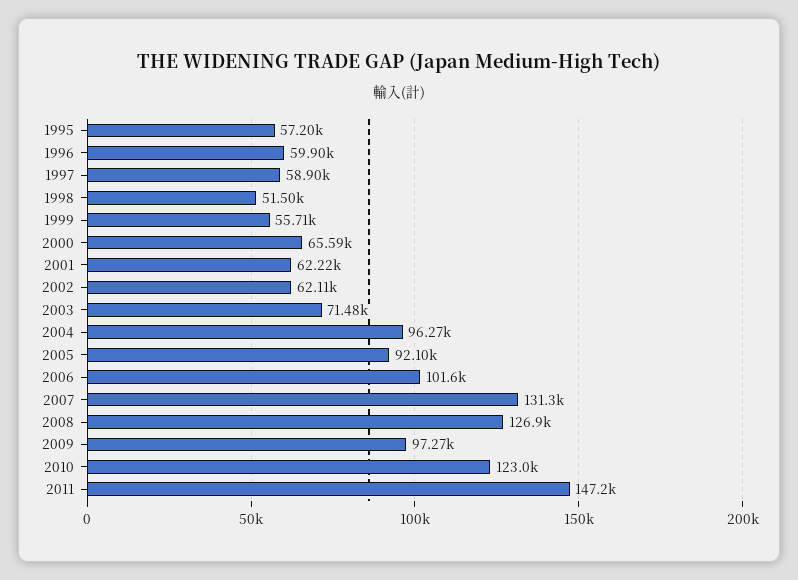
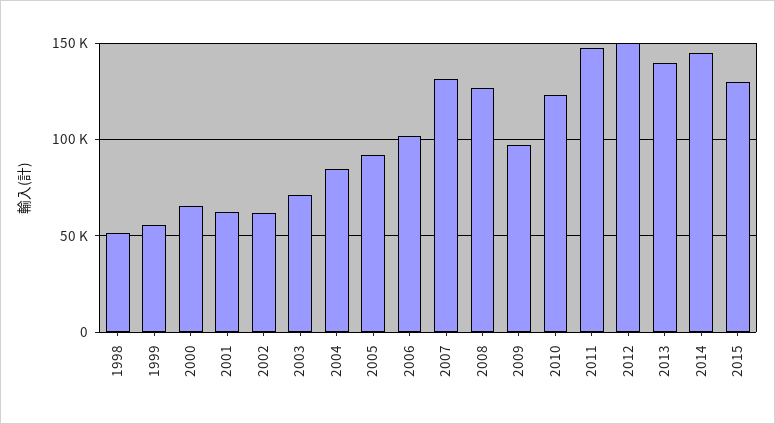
1995: 57200 -> none
1996: 59900 -> none
1997: 58900 -> none
2004: 96270 -> 85000
2012: none -> 150000
2013: none -> 140000
2014: none -> 145000
2015: none -> 130000

